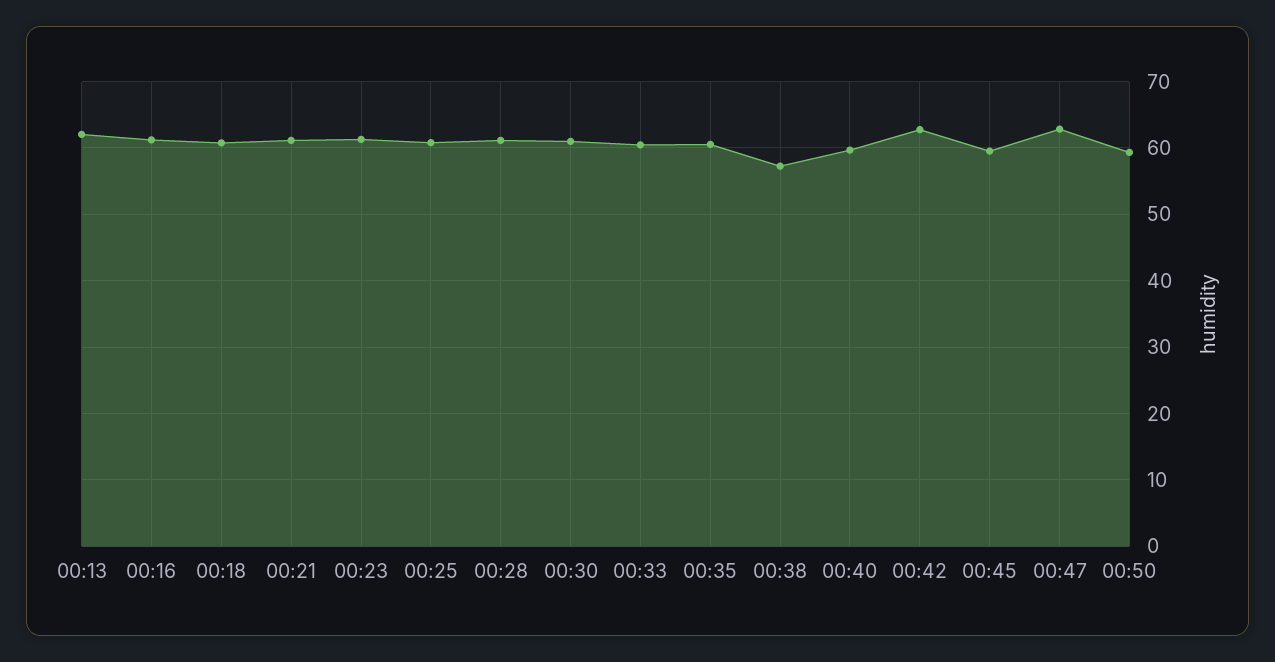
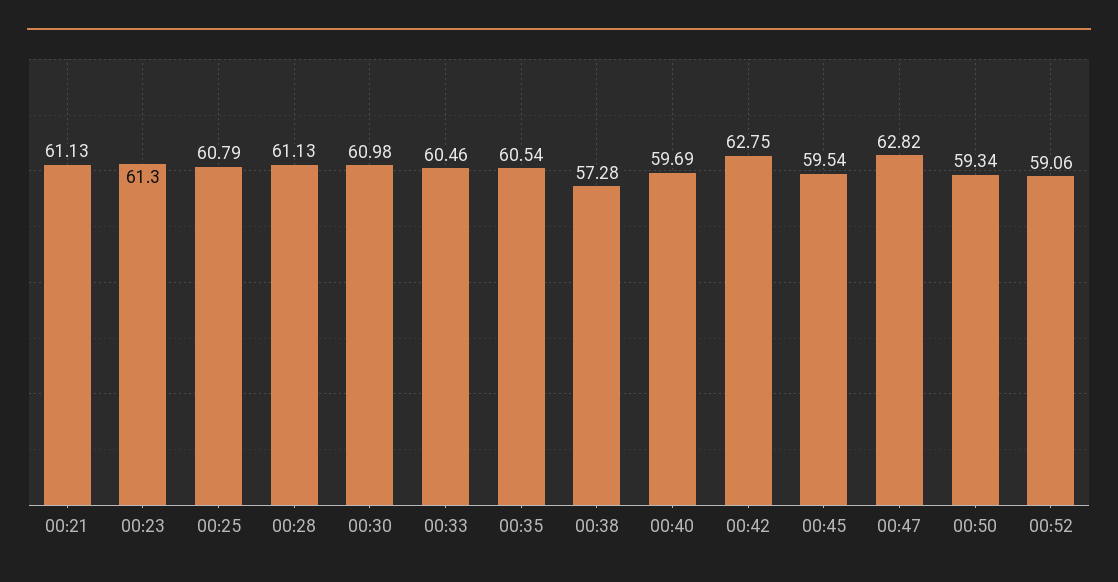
00:13: 62 -> none
00:16: 61 -> none
00:18: 61 -> none
00:52: none -> 59.06

